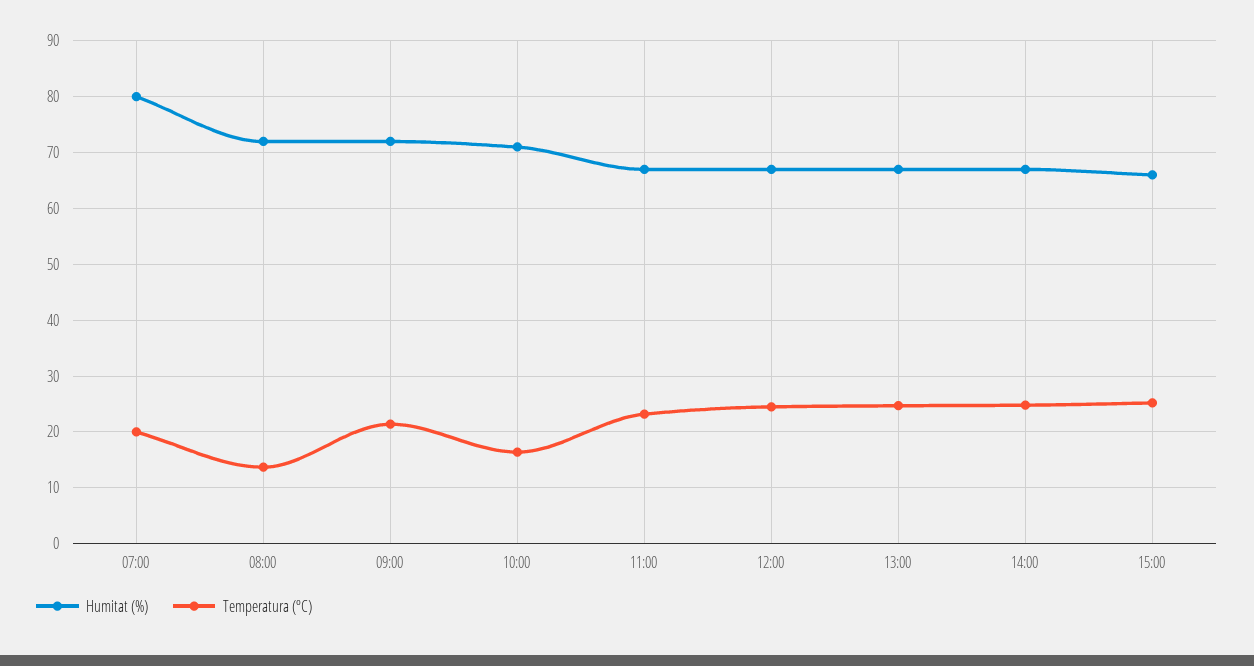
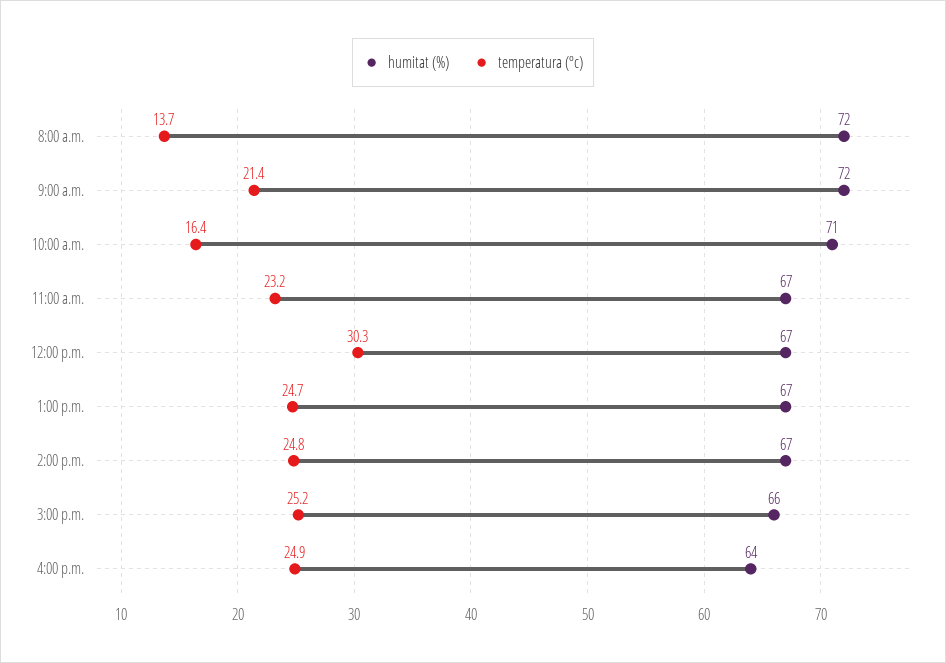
Humitat (%), 07:00: 80 -> none
Temperatura (ºC), 07:00: 20 -> none
Temperatura (ºC), 12:00: 24 -> 30.3
Humitat (%), 4:00 p.m.: none -> 64
Temperatura (ºC), 4:00 p.m.: none -> 24.9

